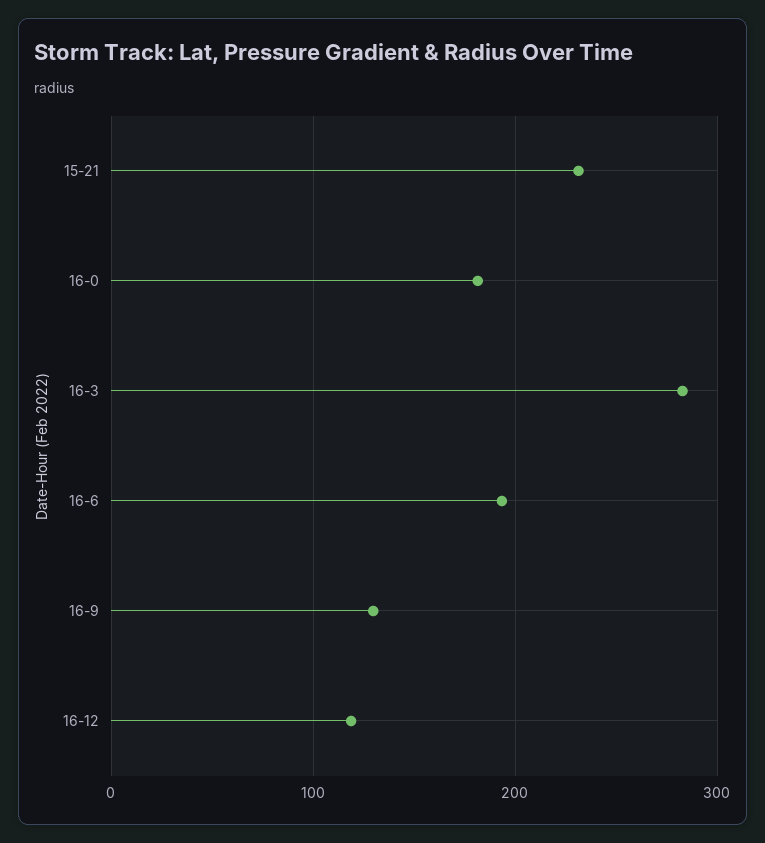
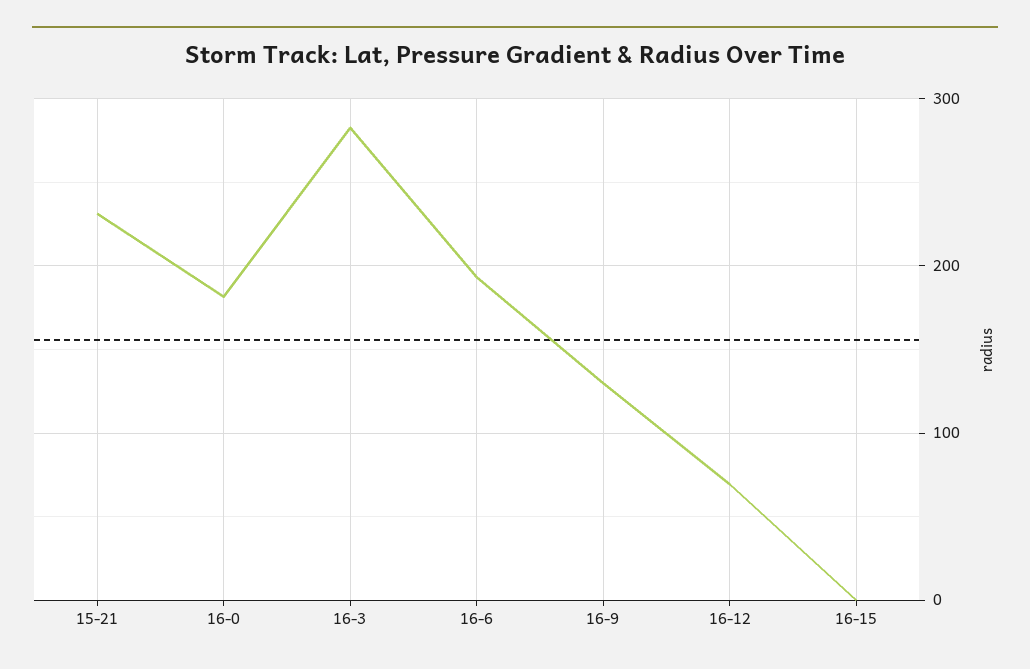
16-12: 120 -> 70
16-15: none -> 0

